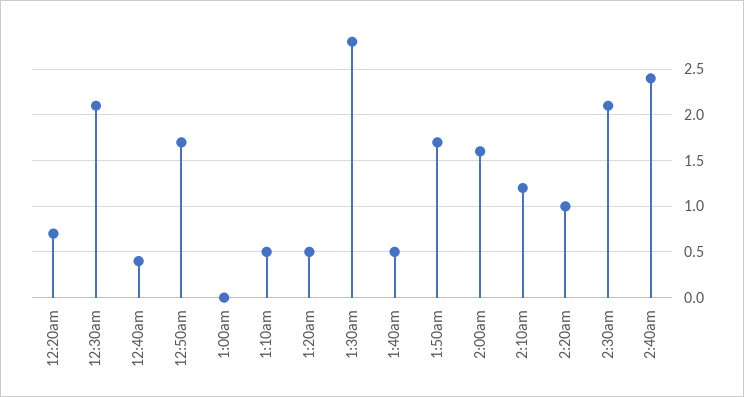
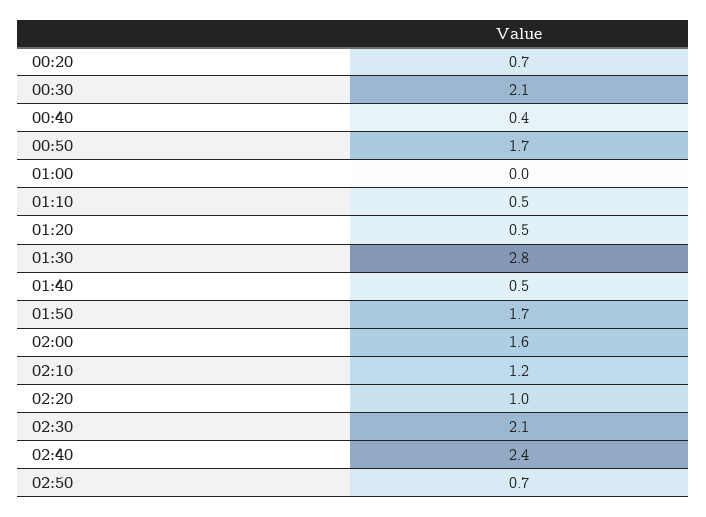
02:50: none -> 0.7

